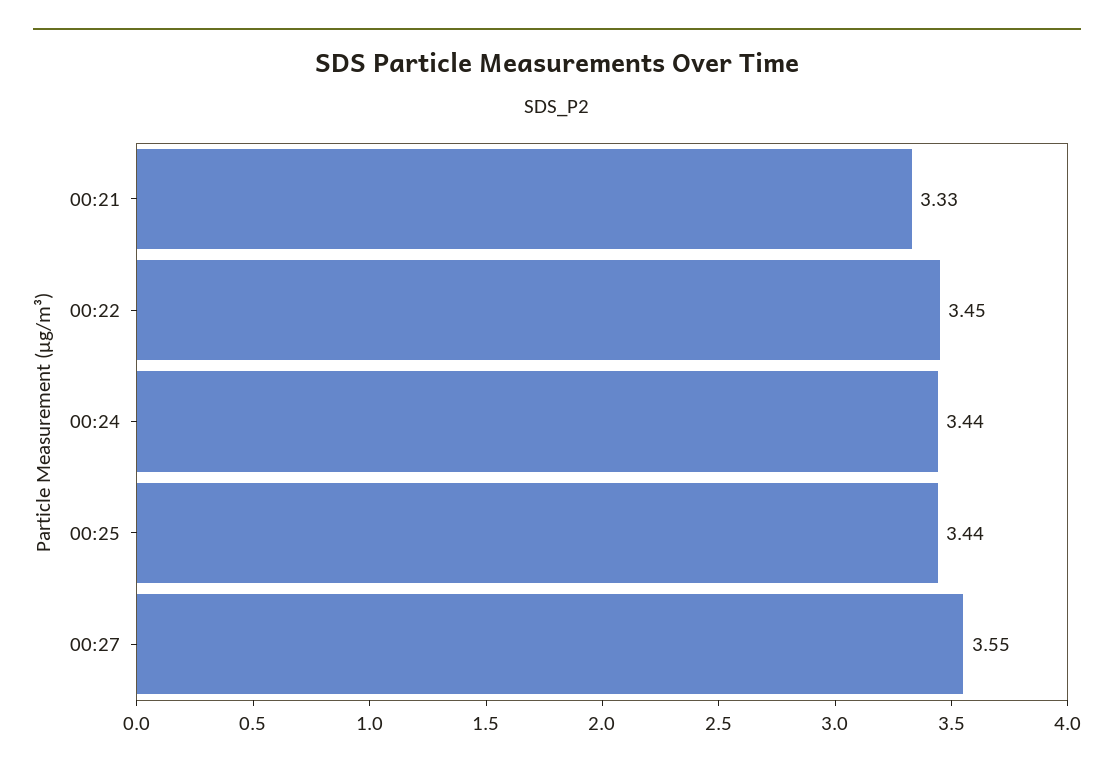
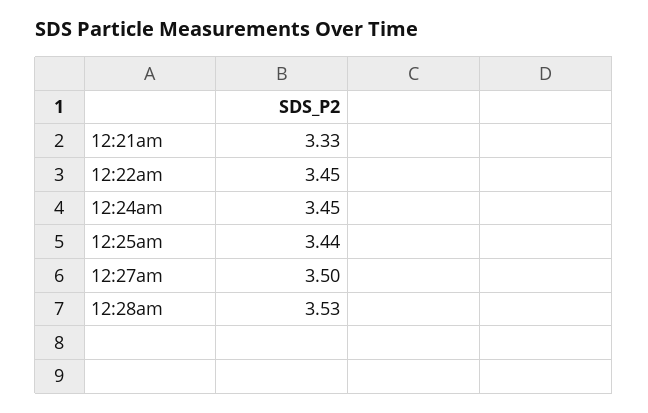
00:24: 3.44 -> 3.45
00:27: 3.55 -> 3.5
12:28am: none -> 3.53

